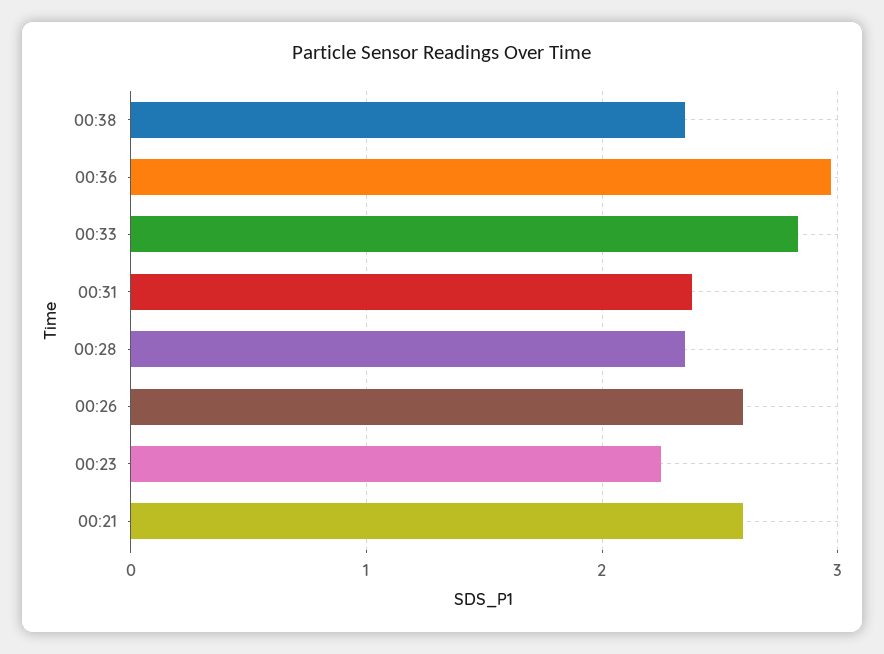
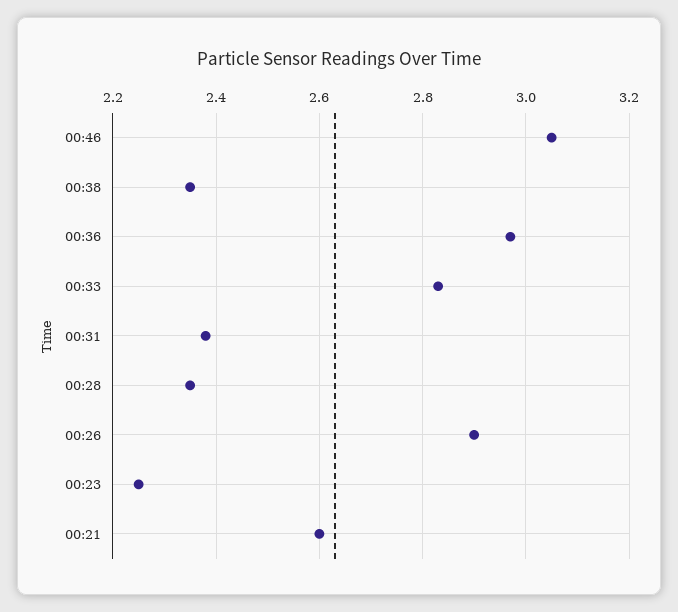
00:26: 2.6 -> 2.9
00:46: none -> 3.05

